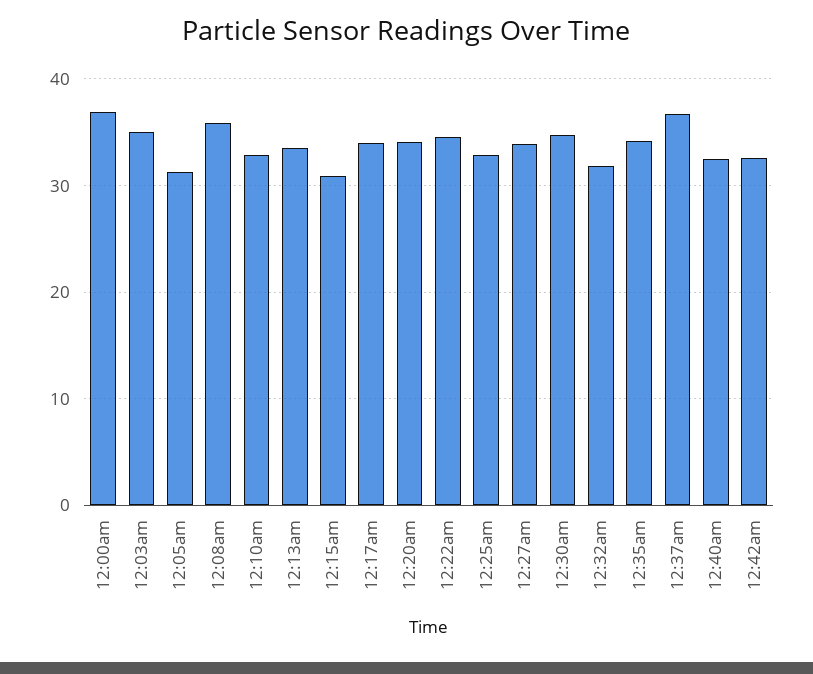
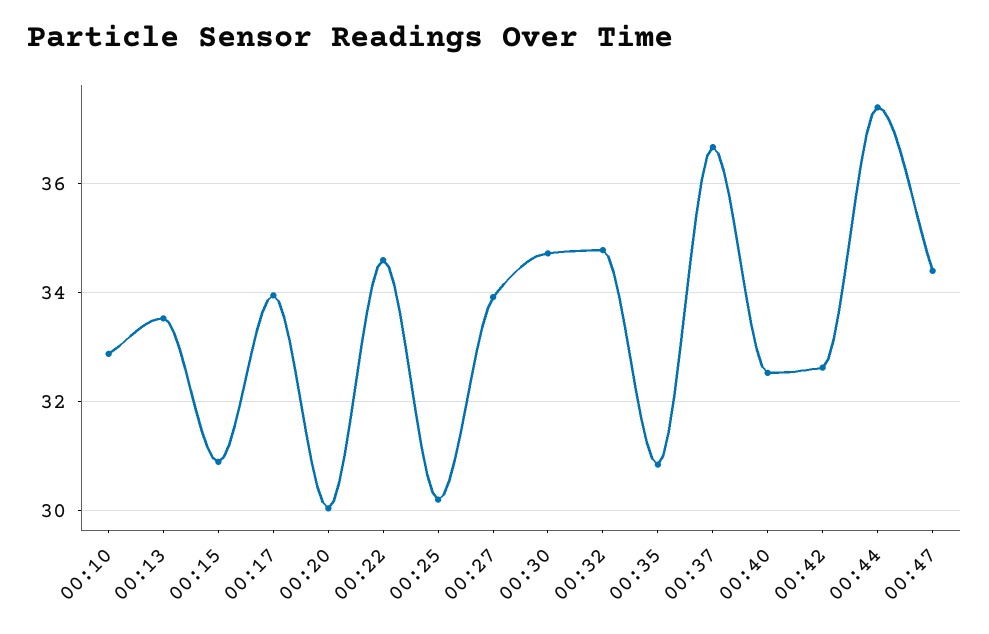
12:00am: 37 -> none
12:03am: 35 -> none
12:05am: 31 -> none
12:08am: 36 -> none
12:20am: 34 -> 30
12:25am: 33 -> 30.2
12:32am: 32 -> 34.8
12:35am: 34 -> 30.8
00:44: none -> 37.4
00:47: none -> 34.4

